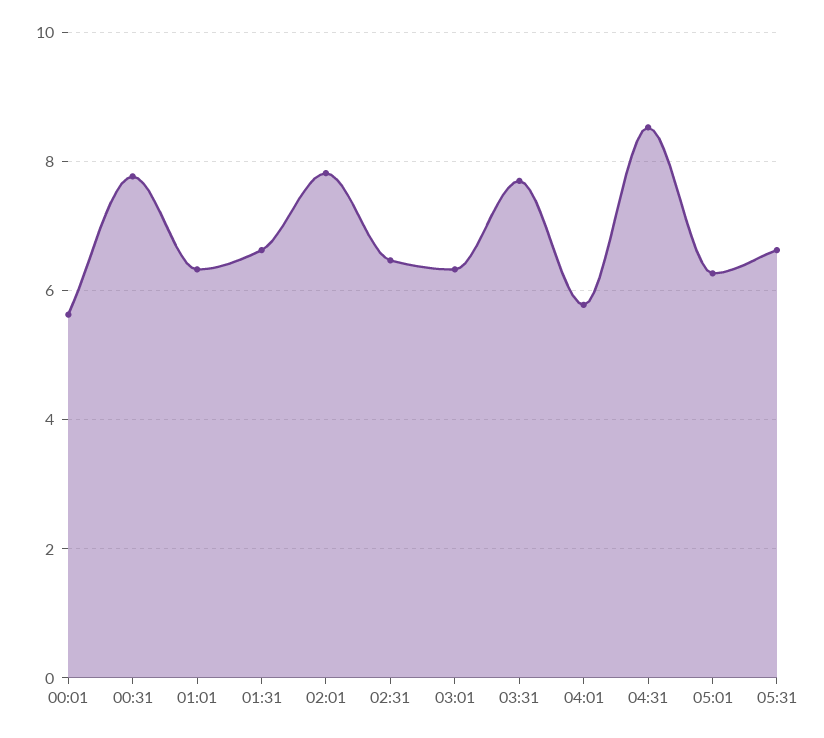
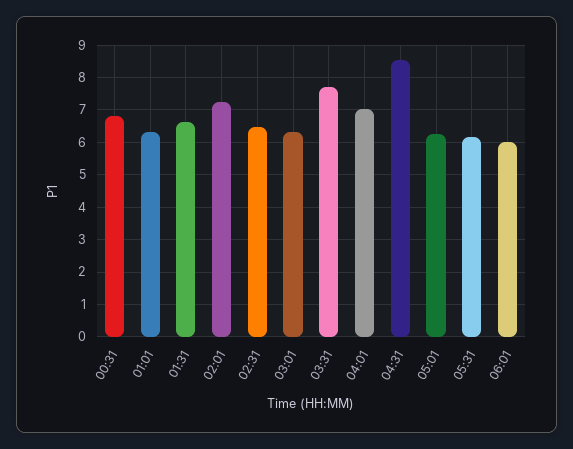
00:01: 5.6 -> none
00:31: 7.8 -> 6.8
02:01: 7.8 -> 7.2
04:01: 5.8 -> 7
05:31: 6.6 -> 6.2
06:01: none -> 6

